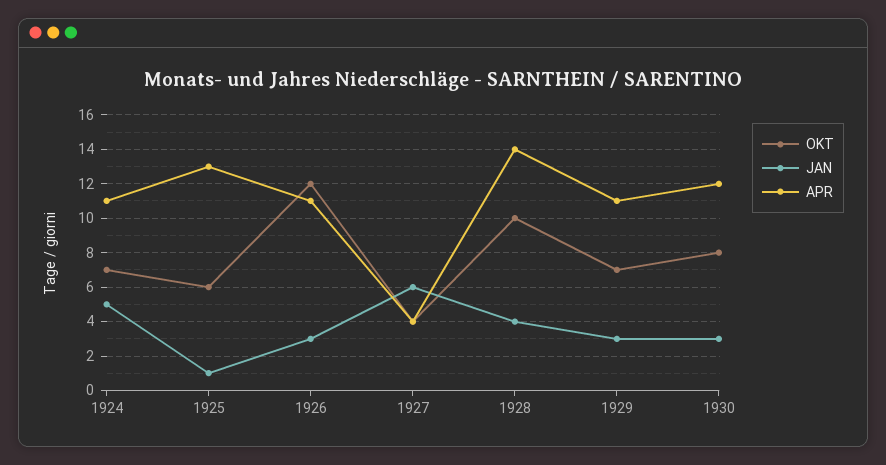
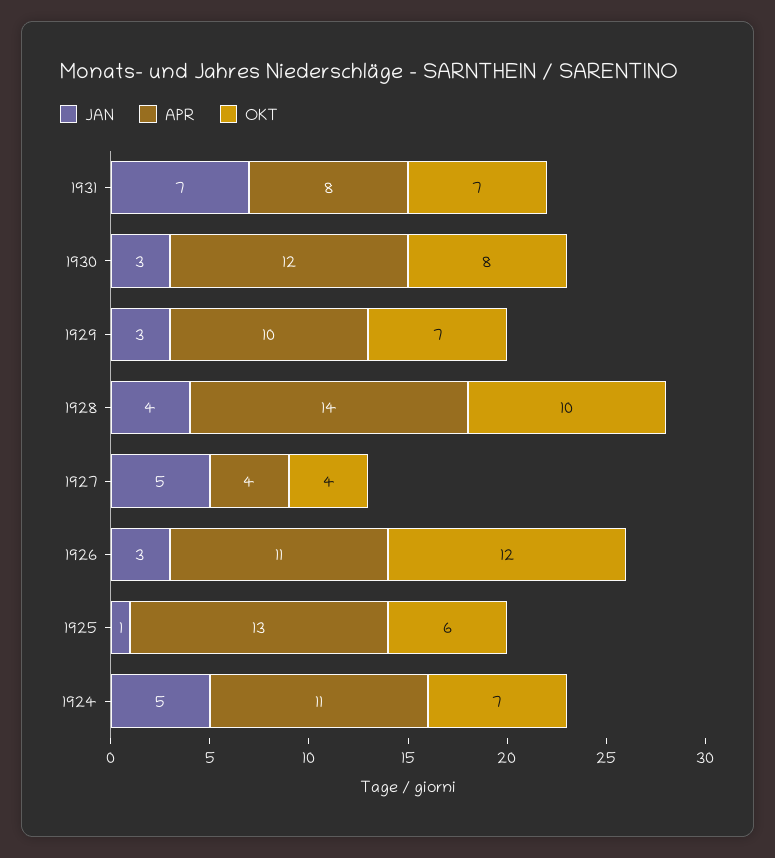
JAN, 1927: 6 -> 5
APR, 1929: 11 -> 10
JAN, 1931: none -> 7
APR, 1931: none -> 8
OKT, 1931: none -> 7

